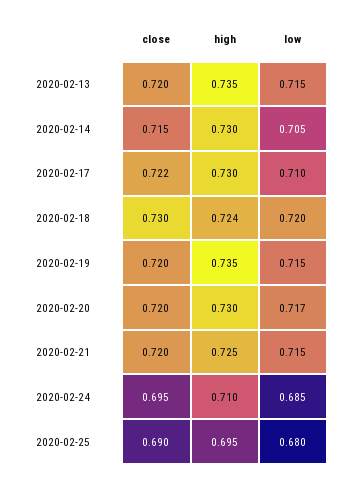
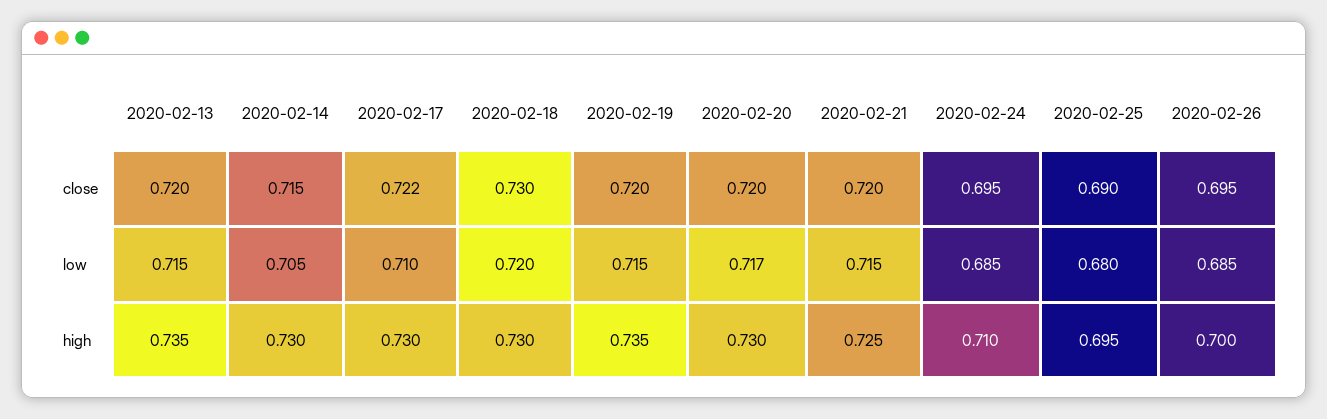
high, 2020-02-18: 0.724 -> 0.73
close, 2020-02-26: none -> 0.695
low, 2020-02-26: none -> 0.685
high, 2020-02-26: none -> 0.7

